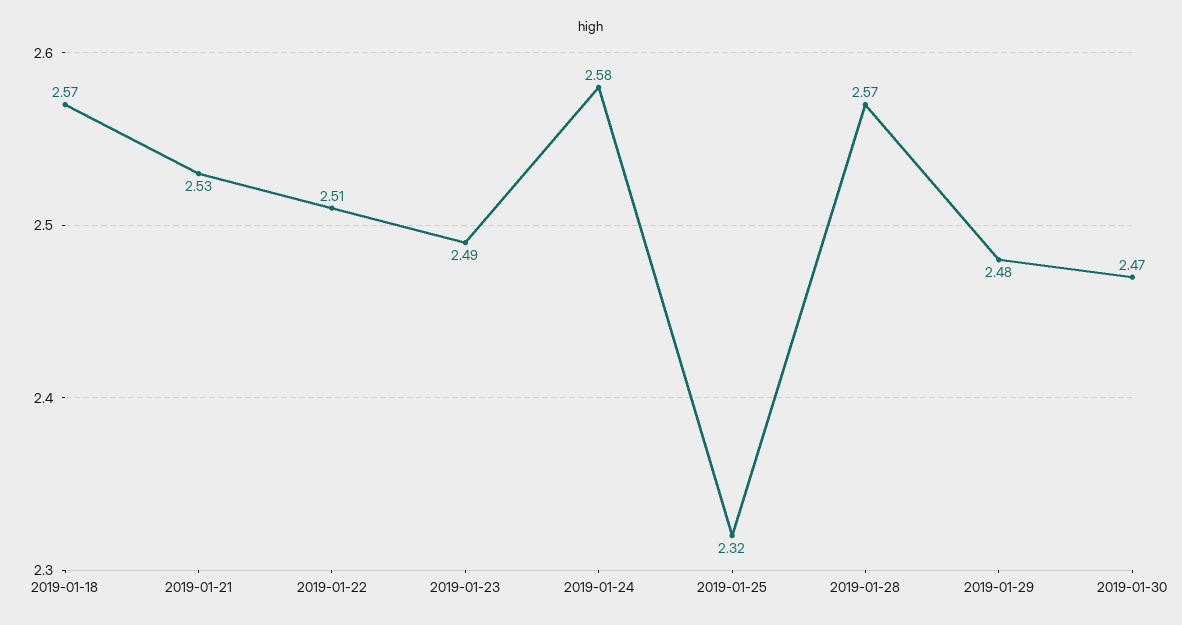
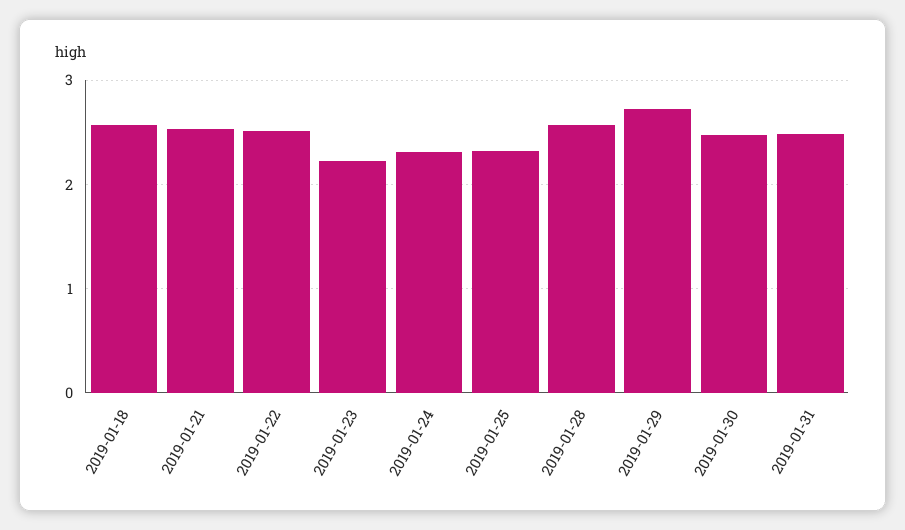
2019-01-23: 2.49 -> 2.2
2019-01-24: 2.58 -> 2.3
2019-01-29: 2.48 -> 2.7
2019-01-31: none -> 2.5

